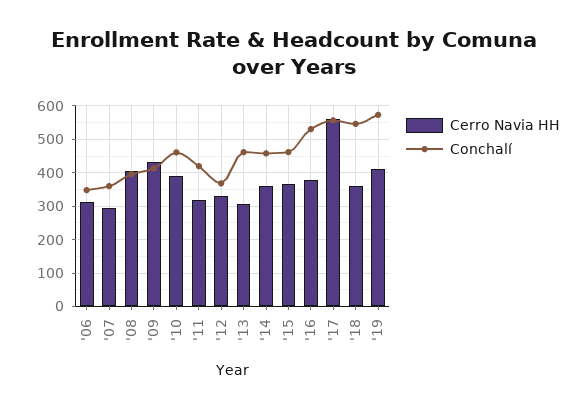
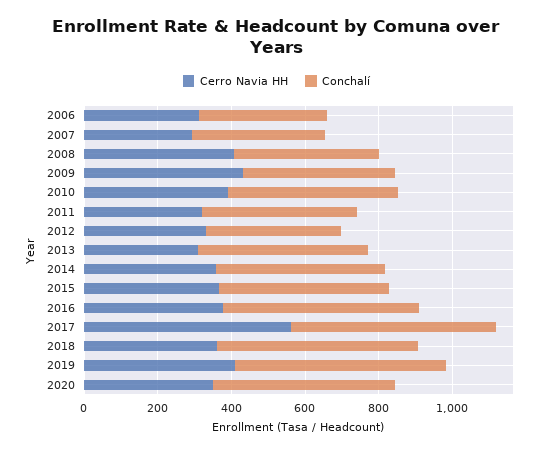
Cerro Navia HH, 2020: none -> 350
Conchalí, 2020: none -> 500

